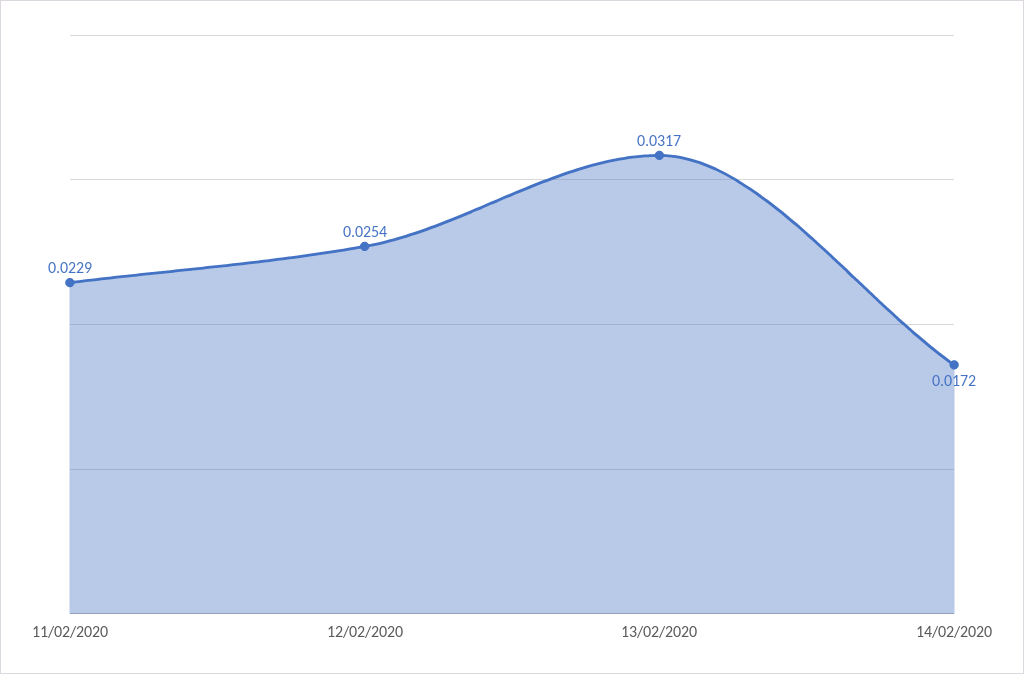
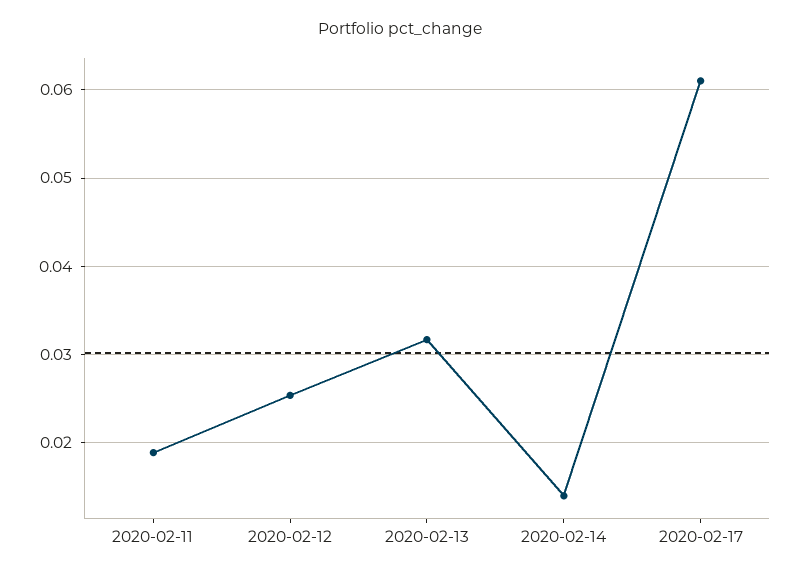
11/02/2020: 0.0229 -> 0.019
14/02/2020: 0.0172 -> 0.014
2020-02-17: none -> 0.061

